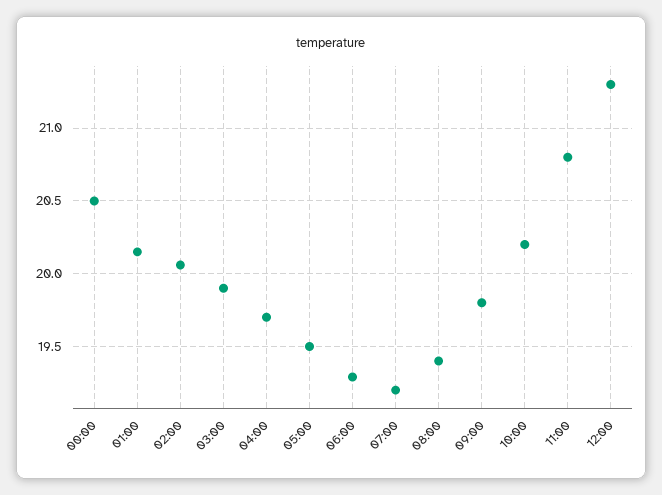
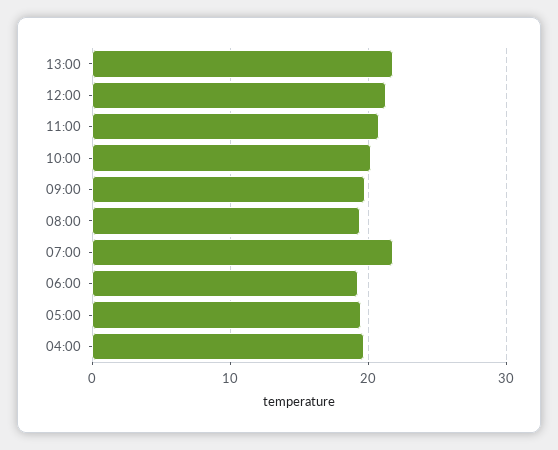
00:00: 20.5 -> none
01:00: 20.15 -> none
02:00: 20.05 -> none
03:00: 19.9 -> none
07:00: 19.2 -> 22
13:00: none -> 22

